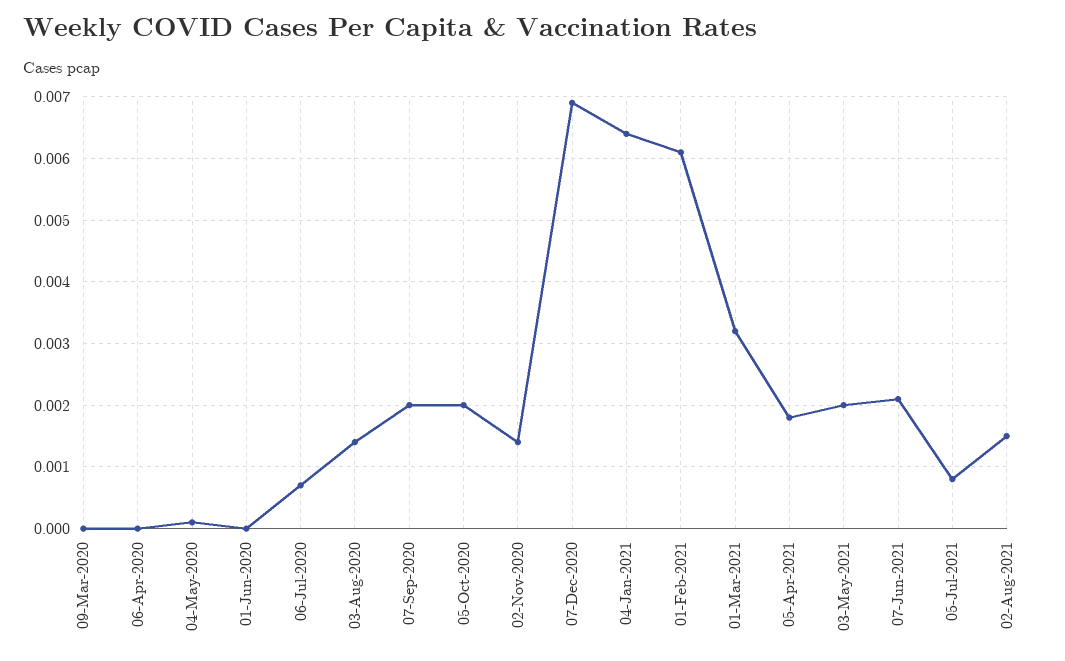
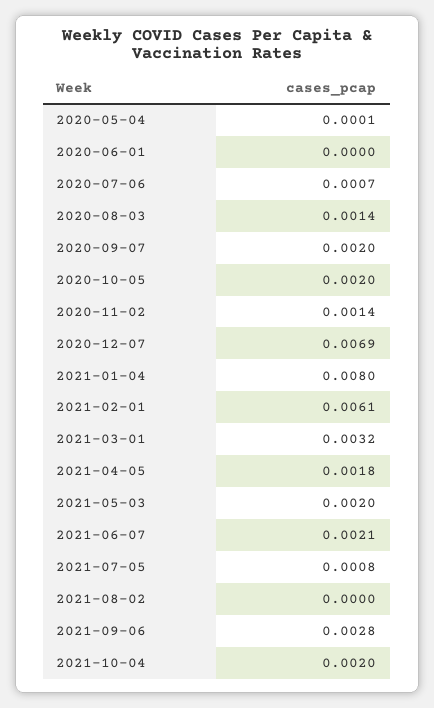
09-Mar-2020: 0 -> none
06-Apr-2020: 0 -> none
04-Jan-2021: 0.0064 -> 0.008
02-Aug-2021: 0.0015 -> 0
2021-09-06: none -> 0.0028
2021-10-04: none -> 0.002

